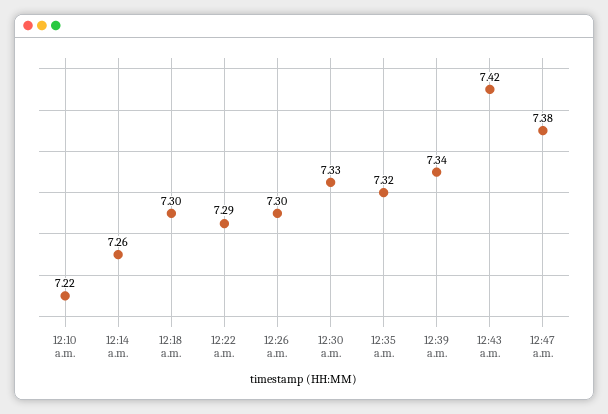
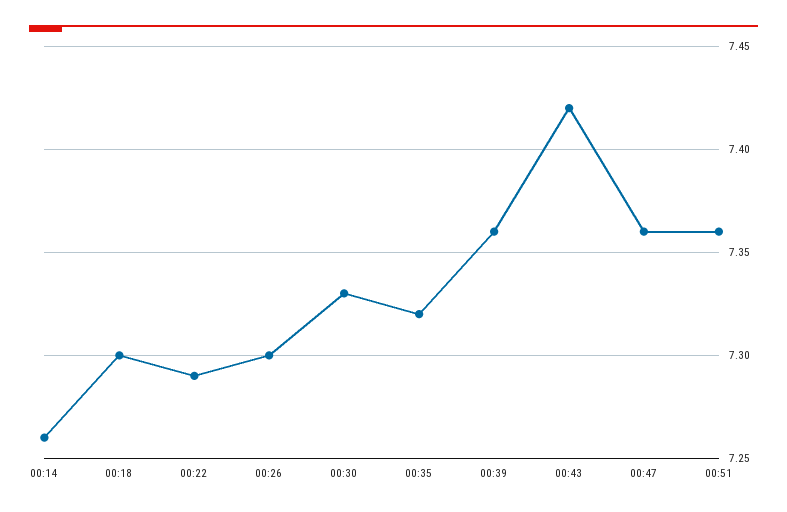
12:10 a.m.: 7.22 -> none
12:39 a.m.: 7.34 -> 7.36
12:47 a.m.: 7.38 -> 7.36
00:51: none -> 7.36

